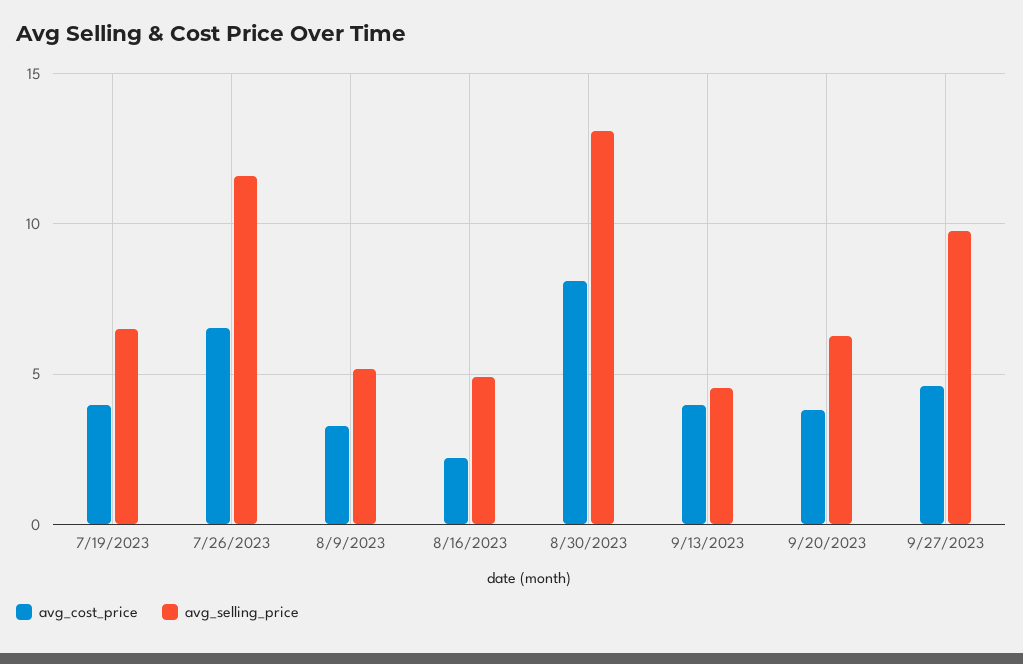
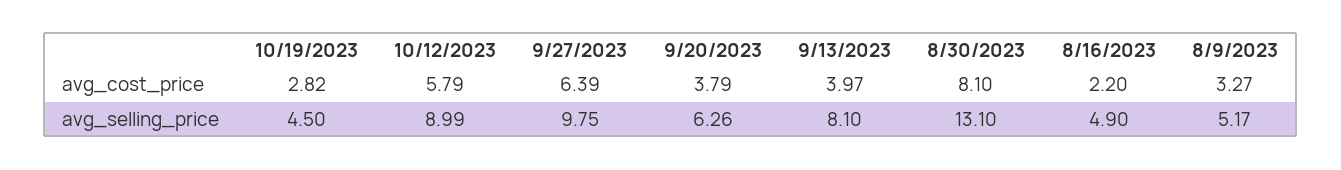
avg_cost_price, 7/19/2023: 4 -> none
avg_selling_price, 7/19/2023: 6.5 -> none
avg_cost_price, 7/26/2023: 6.5 -> none
avg_selling_price, 7/26/2023: 11.5 -> none
avg_selling_price, 9/13/2023: 4.5 -> 8.1
avg_cost_price, 9/27/2023: 4.5 -> 6.39
avg_cost_price, 10/19/2023: none -> 2.82
avg_cost_price, 10/12/2023: none -> 5.79
avg_selling_price, 10/19/2023: none -> 4.5
avg_selling_price, 10/12/2023: none -> 8.99

